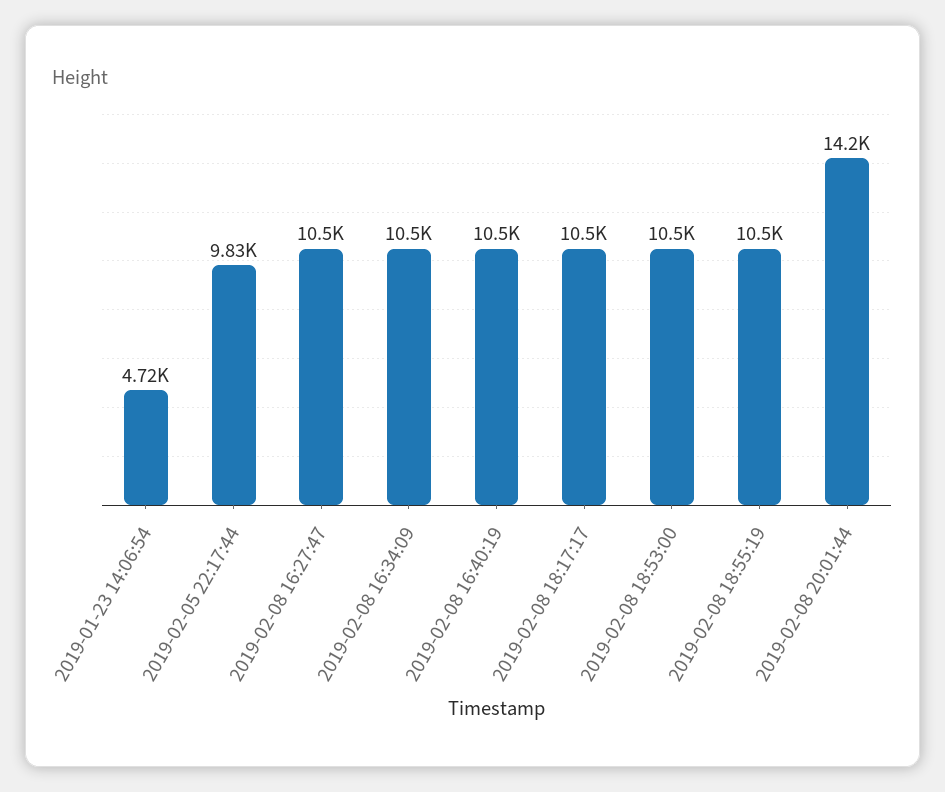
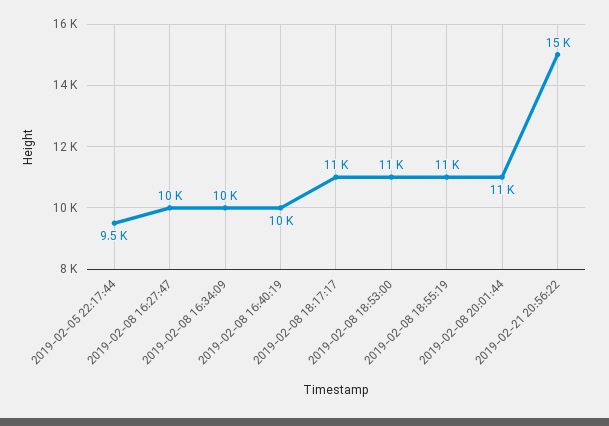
2019-01-23 14:06:54: 4720 -> none
2019-02-05 22:17:44: 9830 -> 9500
2019-02-08 20:01:44: 14200 -> 11000
2019-02-21 20:56:22: none -> 15000

